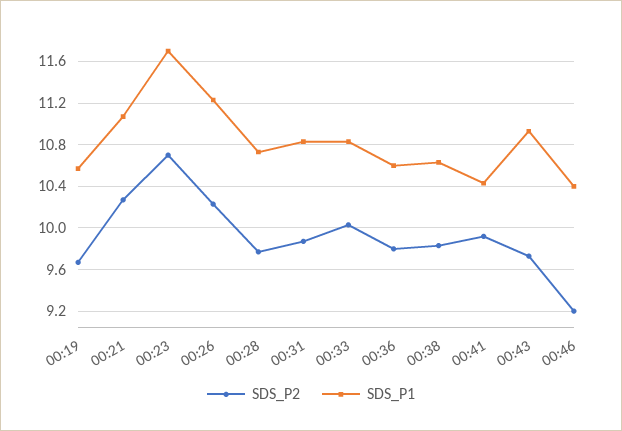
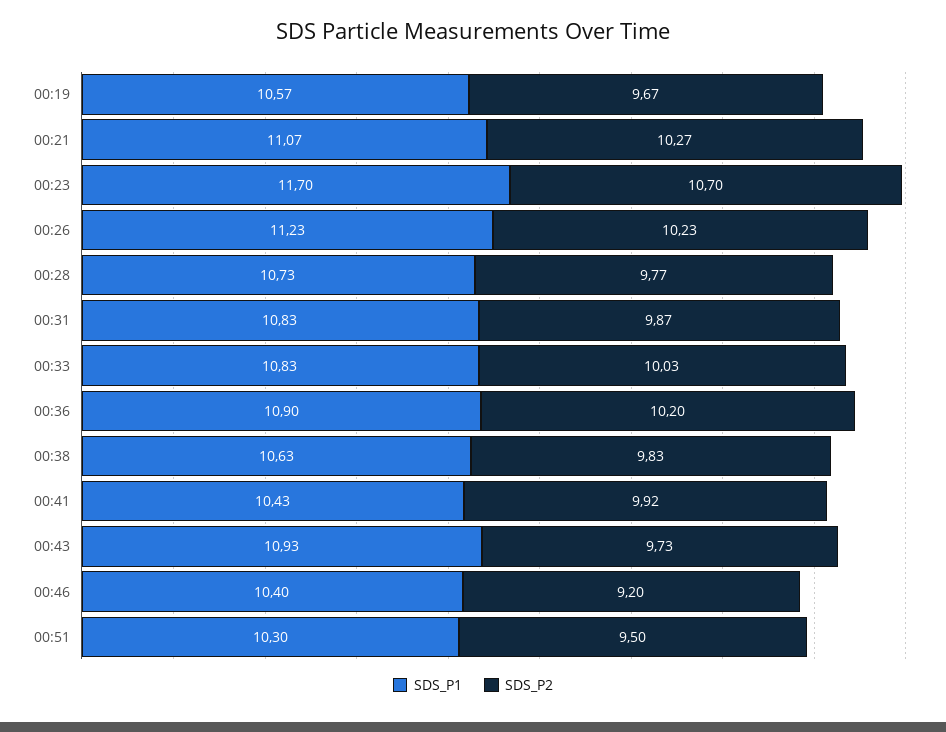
SDS_P2, 00:36: 9.8 -> 10.2
SDS_P1, 00:36: 10.6 -> 10.9
SDS_P1, 00:51: none -> 10.3
SDS_P2, 00:51: none -> 9.5

